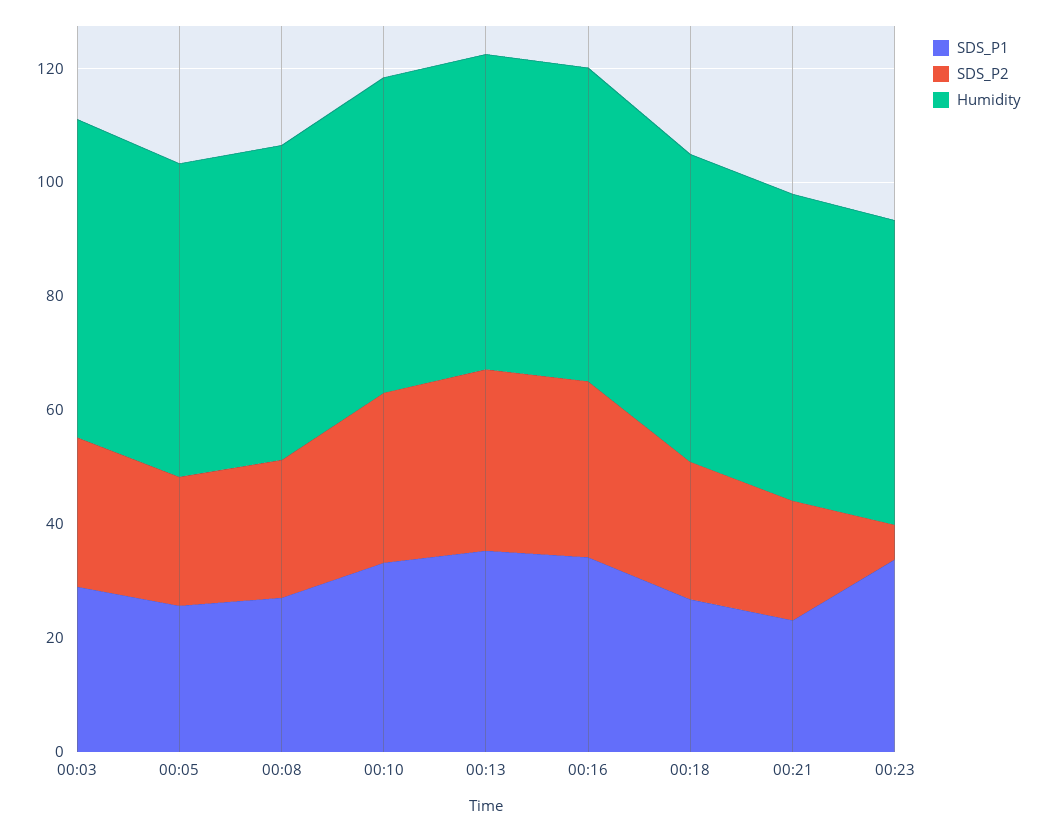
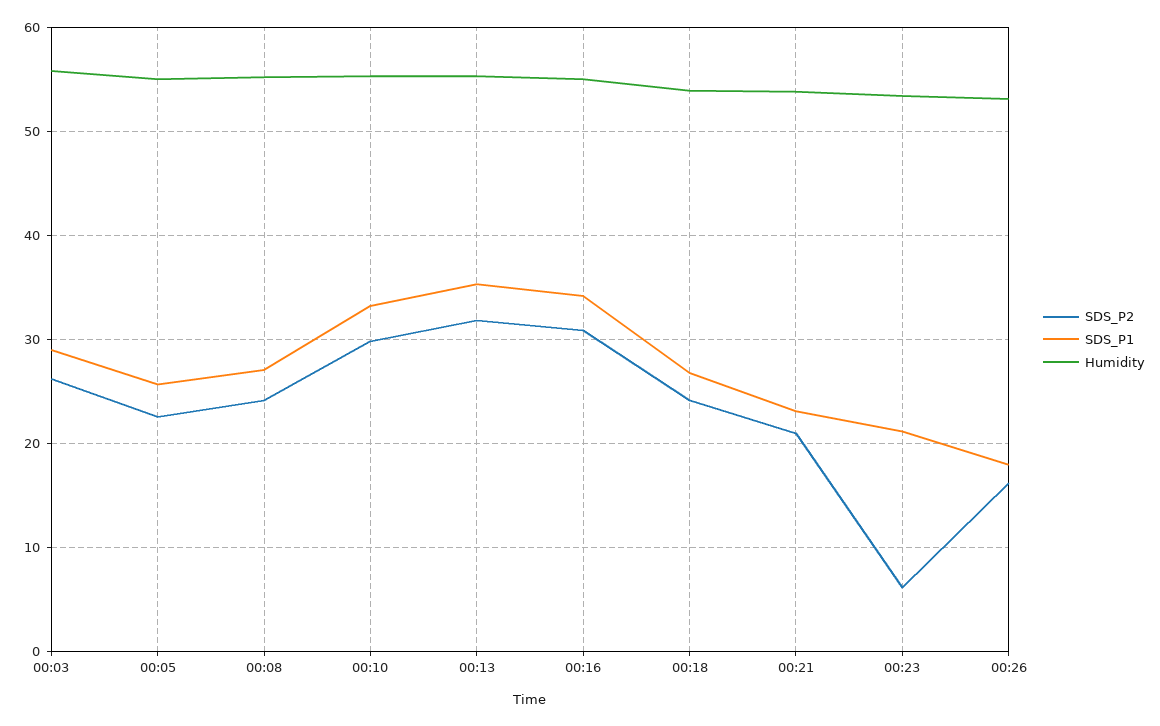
SDS_P1, 00:23: 35 -> 21
SDS_P2, 00:26: none -> 16
SDS_P1, 00:26: none -> 18
Humidity, 00:26: none -> 53

